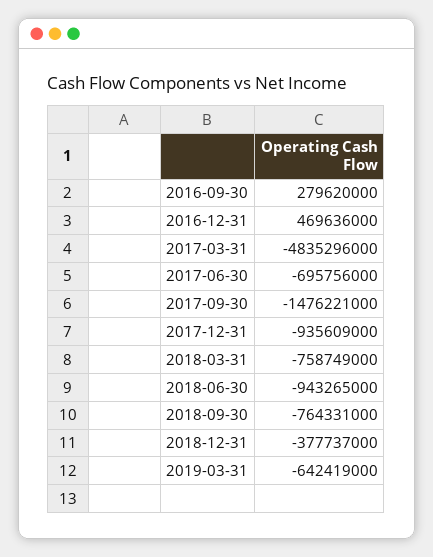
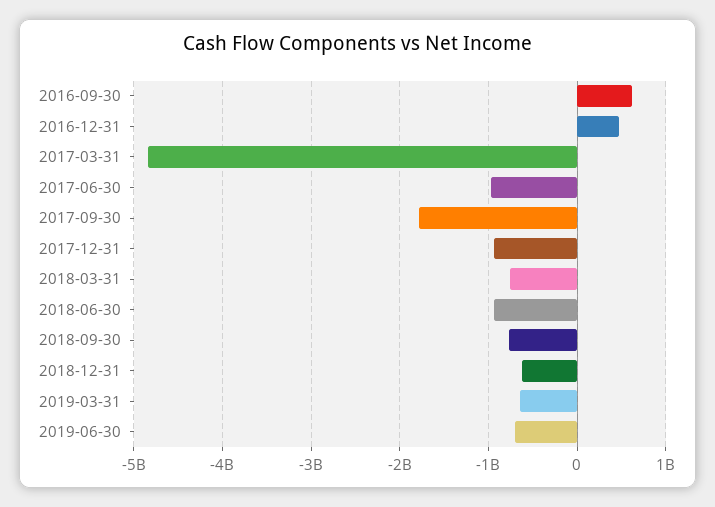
2016-09-30: 279620000 -> 600000000
2017-06-30: -695756000 -> -1000000000
2017-09-30: -1476221000 -> -1800000000
2018-12-31: -377737000 -> -600000000
2019-06-30: none -> -700000000

